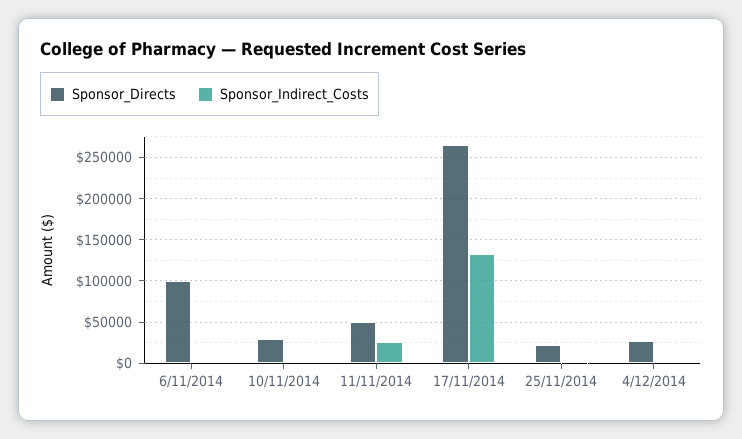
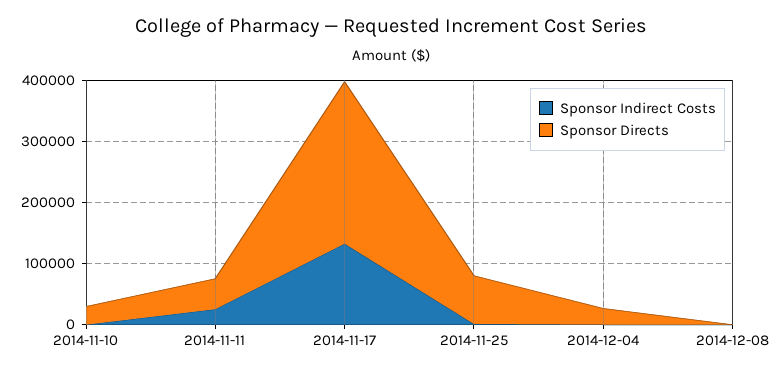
Sponsor_Directs, 6/11/2014: 100000 -> none
Sponsor_Indirect_Costs, 6/11/2014: 0 -> none
Sponsor_Directs, 25/11/2014: 20000 -> 80000
Sponsor_Indirect_Costs, 2014-12-08: none -> 0
Sponsor_Directs, 2014-12-08: none -> 0

